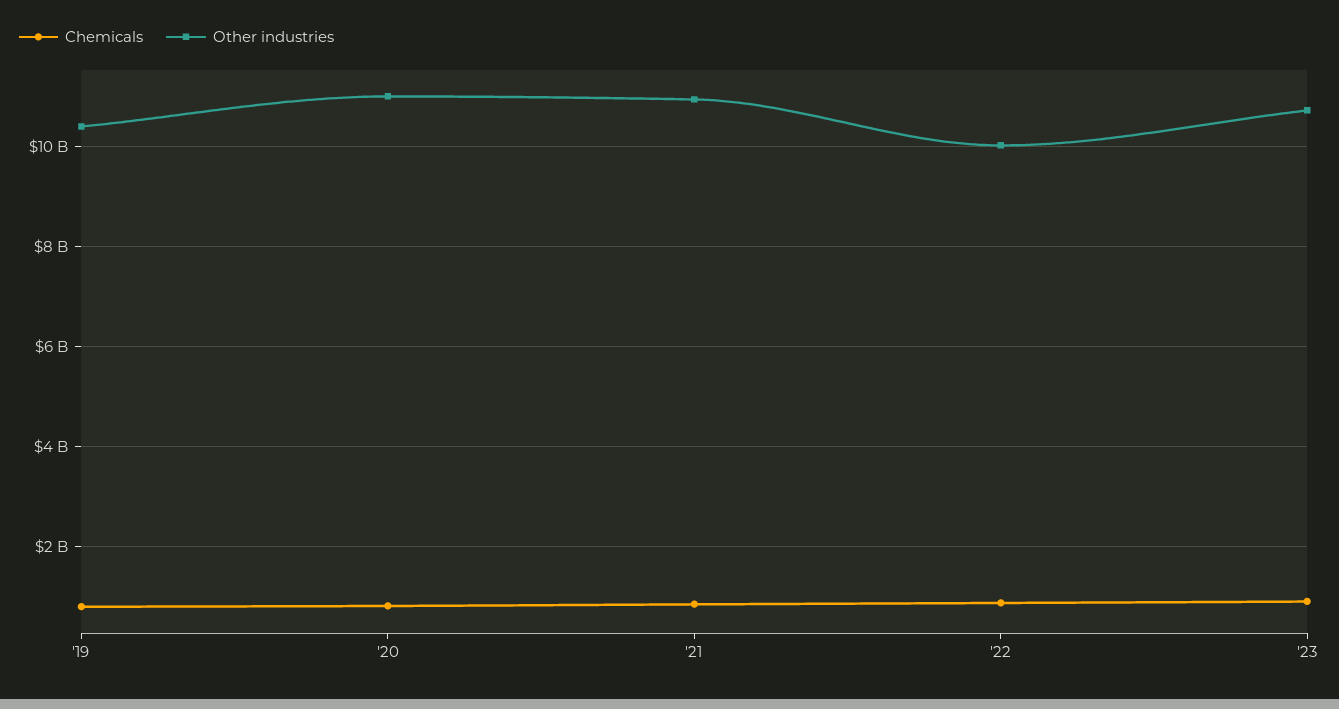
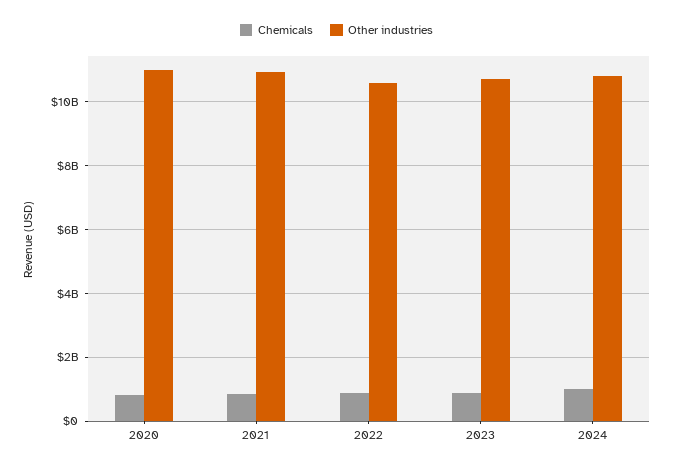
Chemicals, '19: 800000000 -> none
Other industries, '19: 10400000000 -> none
Other industries, '22: 10000000000 -> 10600000000
Chemicals, 2024: none -> 1000000000
Other industries, 2024: none -> 10800000000

